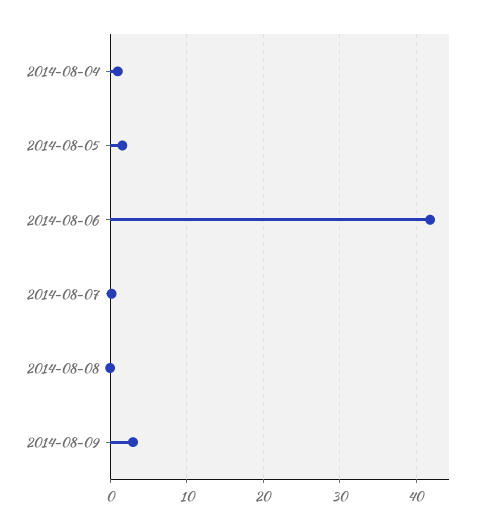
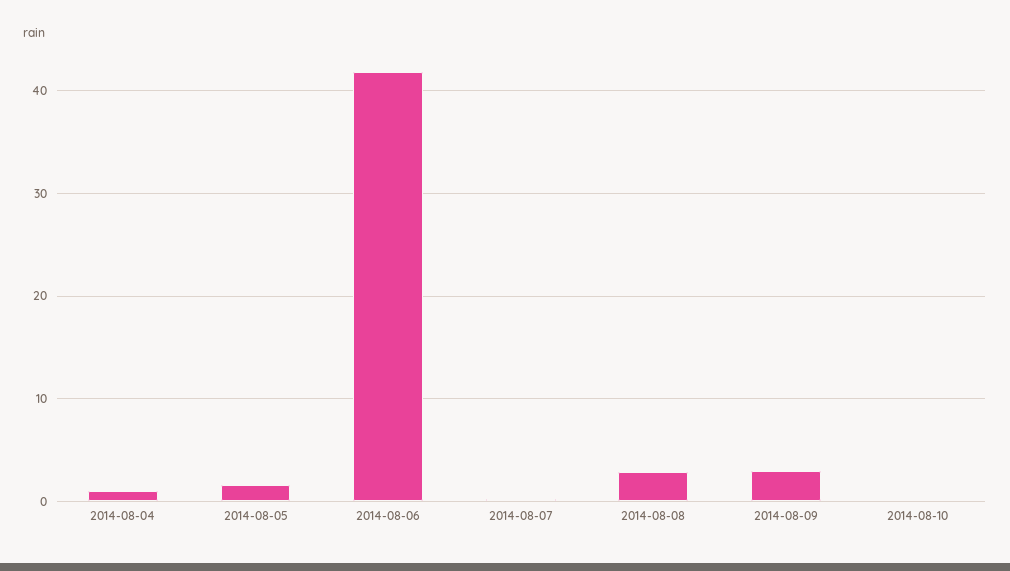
2014-08-08: 0 -> 3
2014-08-10: none -> 0

